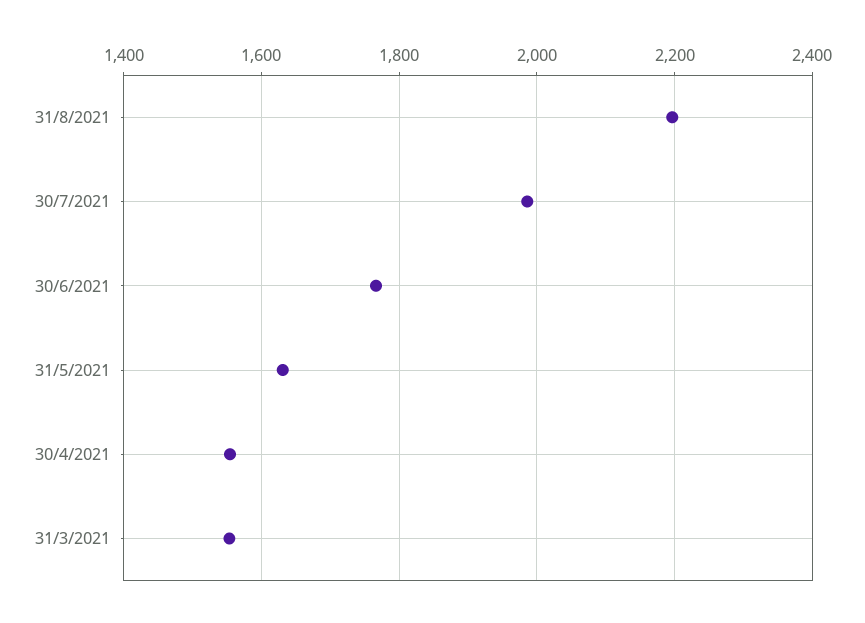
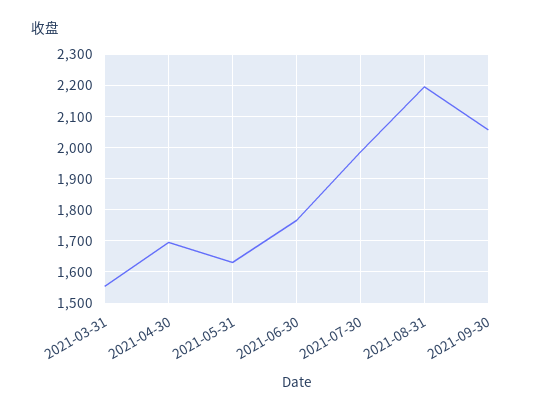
30/4/2021: 1560 -> 1700
2021-09-30: none -> 2060

